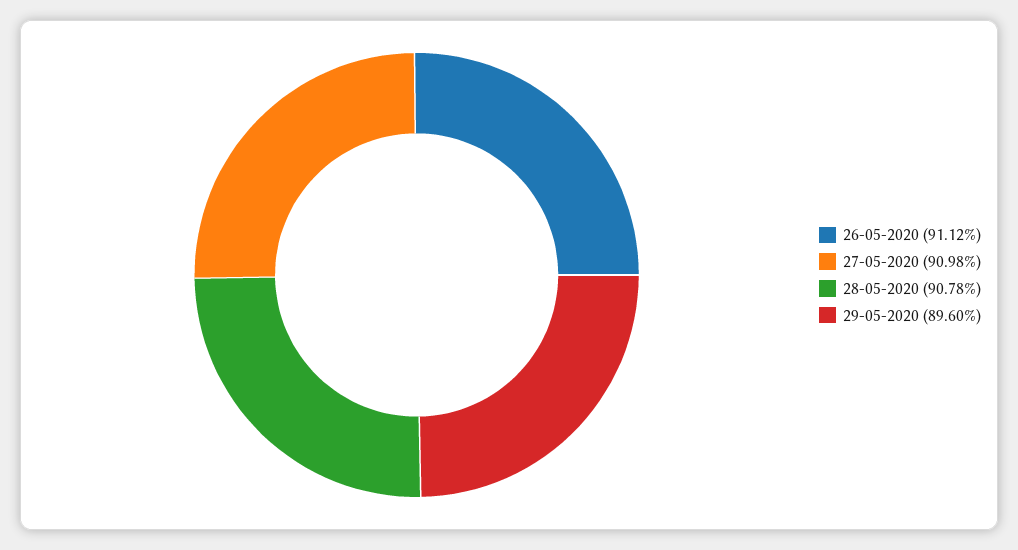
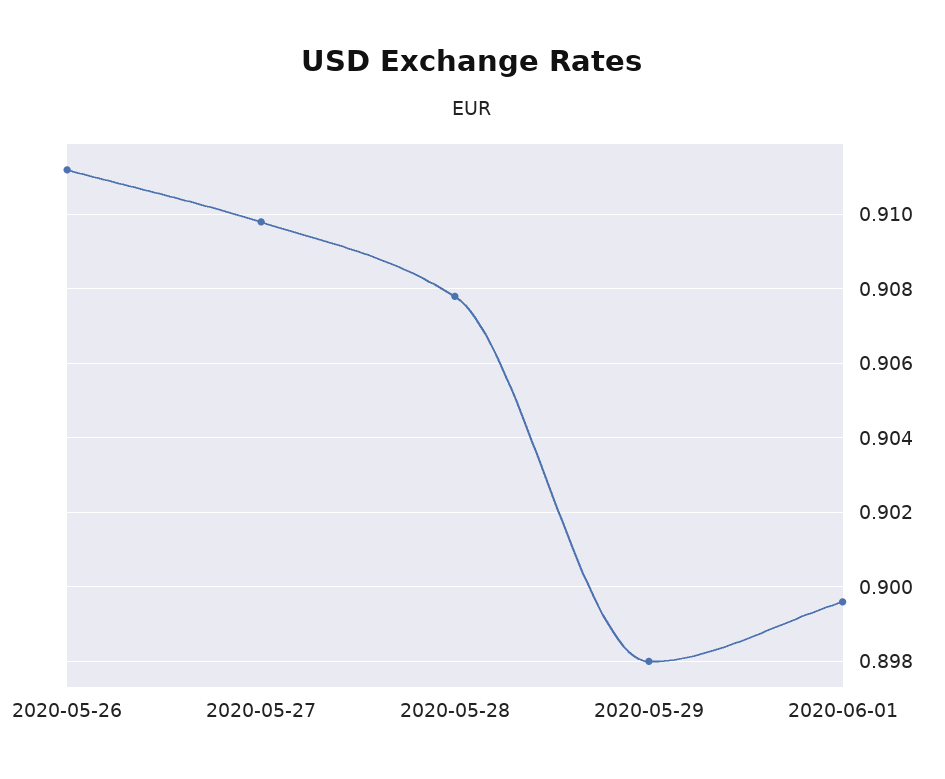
29-05-2020: 0.896 -> 0.898
2020-06-01: none -> 0.8995

